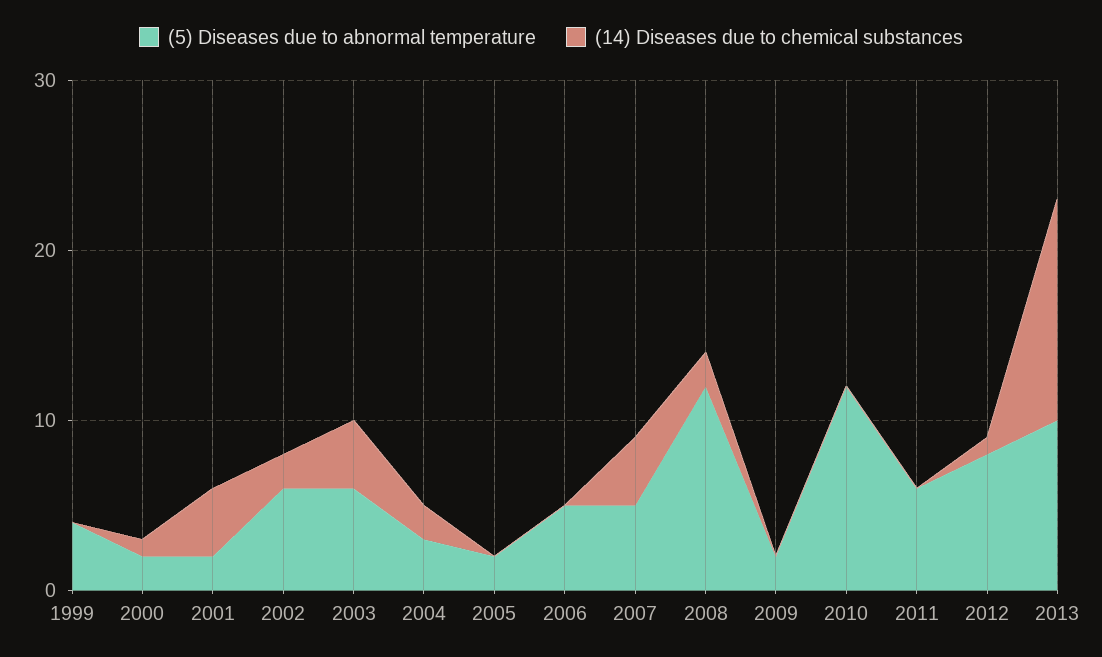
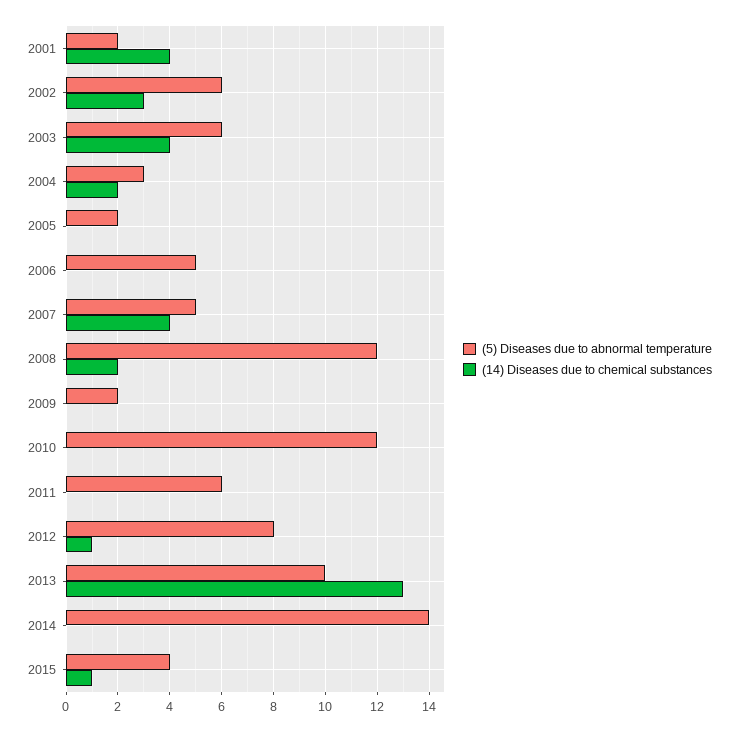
(5) Diseases due to abnormal temperature, 1999: 4 -> none
(14) Diseases due to chemical substances, 1999: 0 -> none
(5) Diseases due to abnormal temperature, 2000: 2 -> none
(14) Diseases due to chemical substances, 2000: 1 -> none
(14) Diseases due to chemical substances, 2002: 2 -> 3
(5) Diseases due to abnormal temperature, 2014: none -> 14
(14) Diseases due to chemical substances, 2014: none -> 0
(5) Diseases due to abnormal temperature, 2015: none -> 4
(14) Diseases due to chemical substances, 2015: none -> 1

